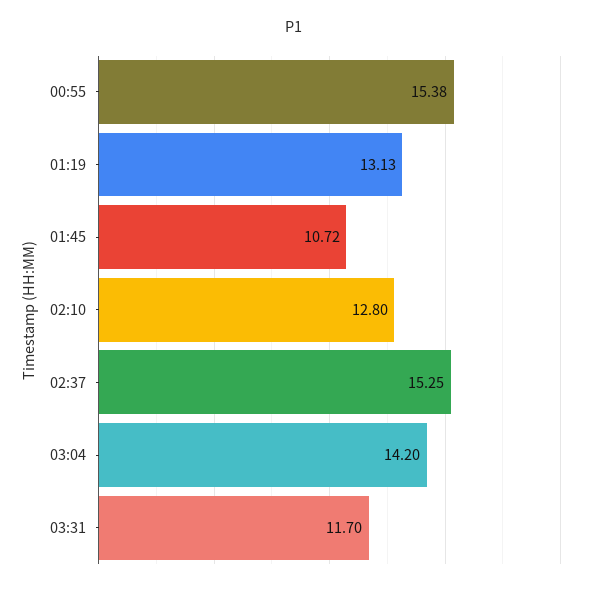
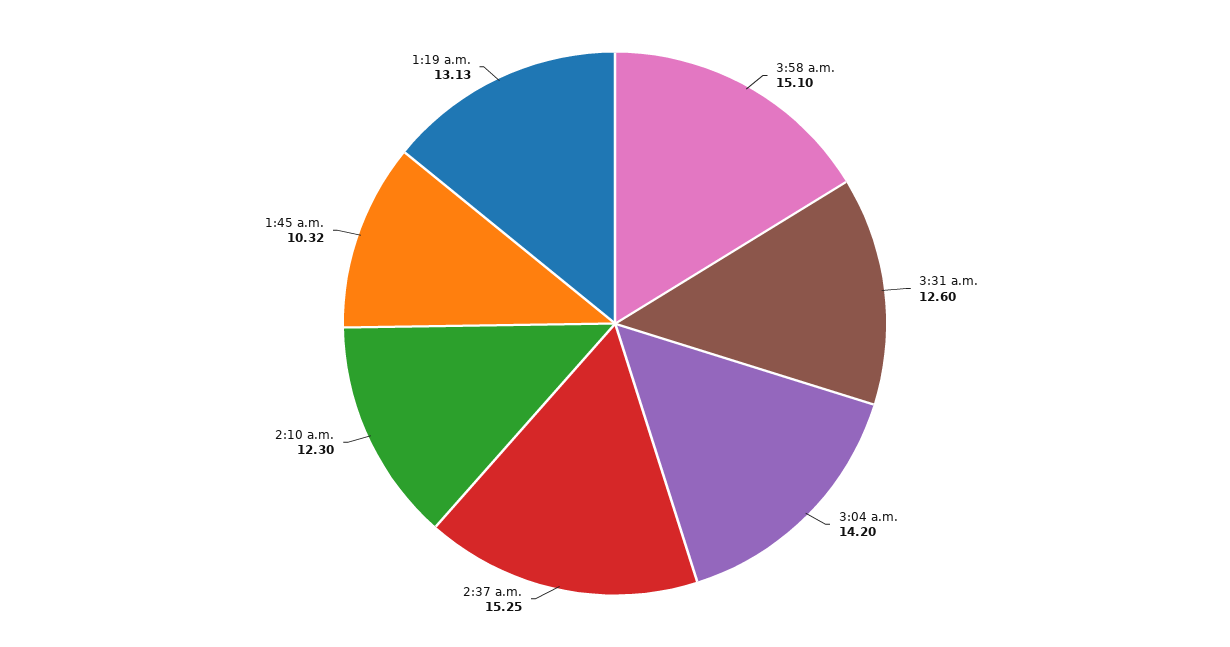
00:55: 15.38 -> none
01:45: 10.72 -> 10.32
02:10: 12.8 -> 12.3
03:31: 11.7 -> 12.6
3:58 a.m.: none -> 15.1

